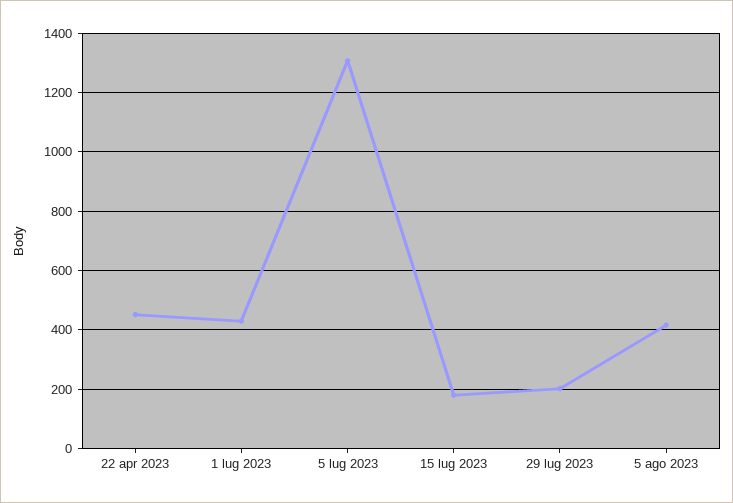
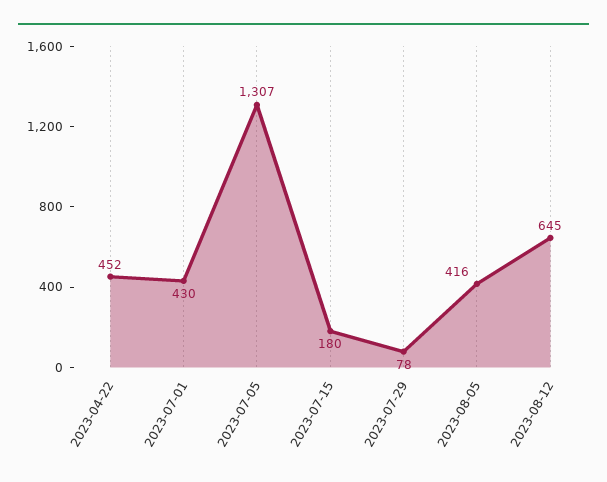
29 lug 2023: 200 -> 78
2023-08-12: none -> 645

